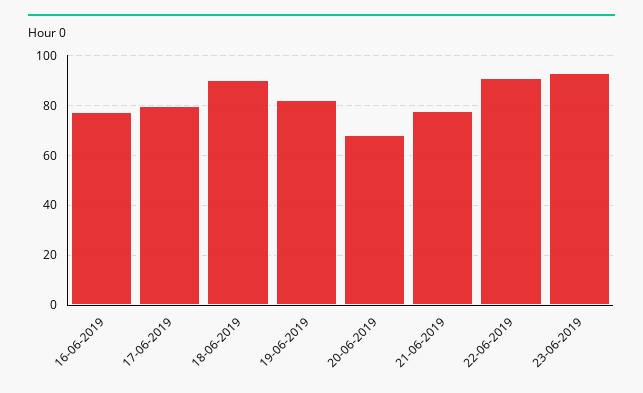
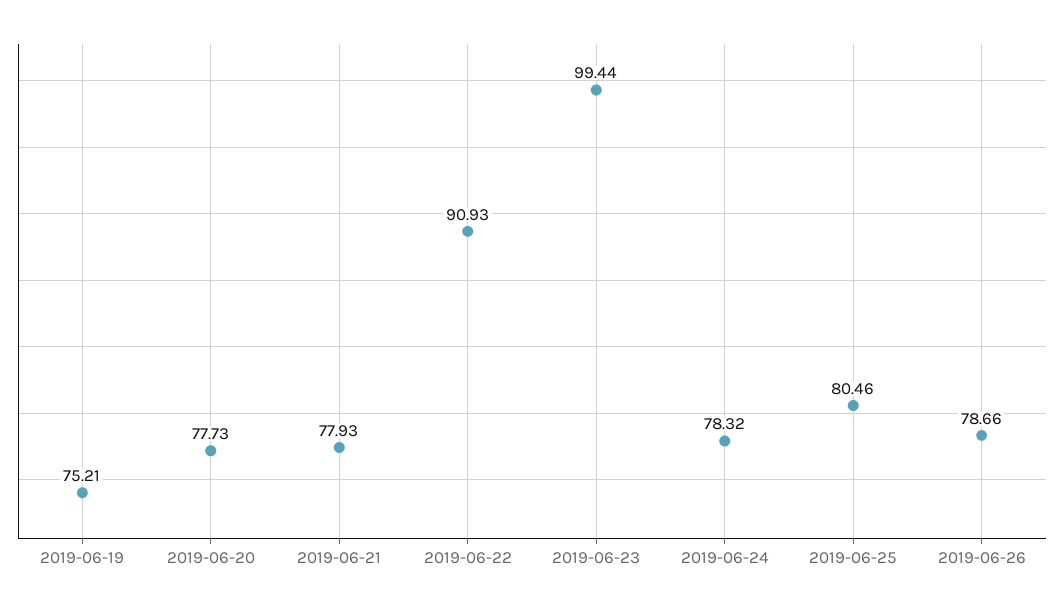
16-06-2019: 77.5 -> none
17-06-2019: 80 -> none
18-06-2019: 90 -> none
19-06-2019: 82.5 -> 75.21
20-06-2019: 67.5 -> 77.73
23-06-2019: 92.5 -> 99.44
2019-06-24: none -> 78.32
2019-06-25: none -> 80.46
2019-06-26: none -> 78.66

